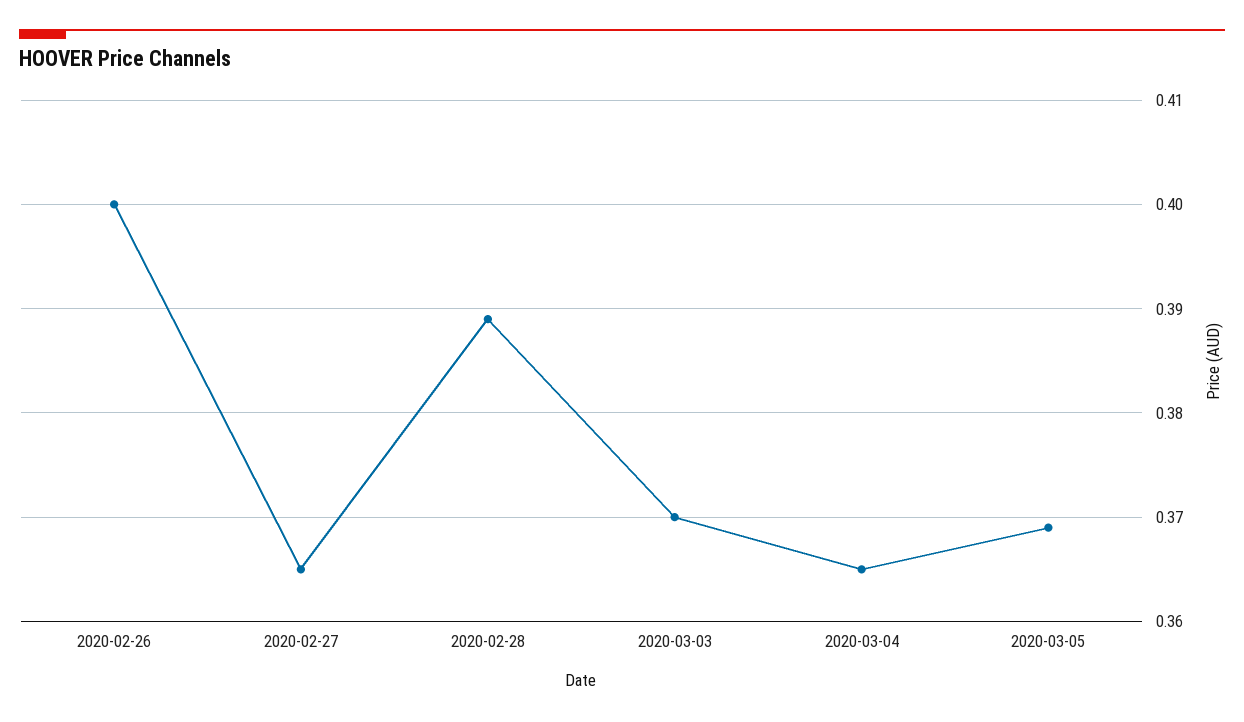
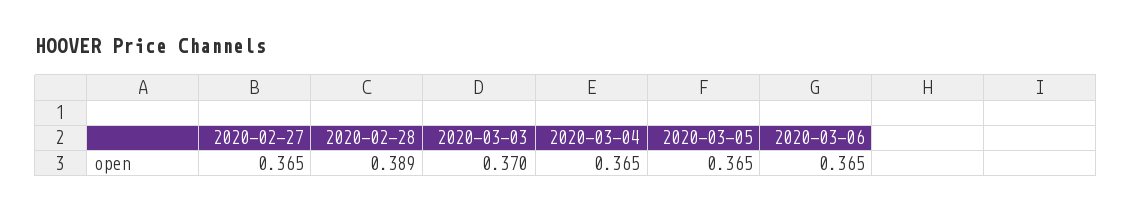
2020-02-26: 0.4 -> none
2020-03-05: 0.369 -> 0.365
2020-03-06: none -> 0.365

